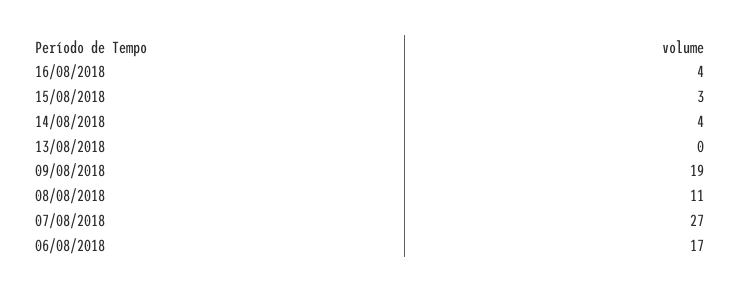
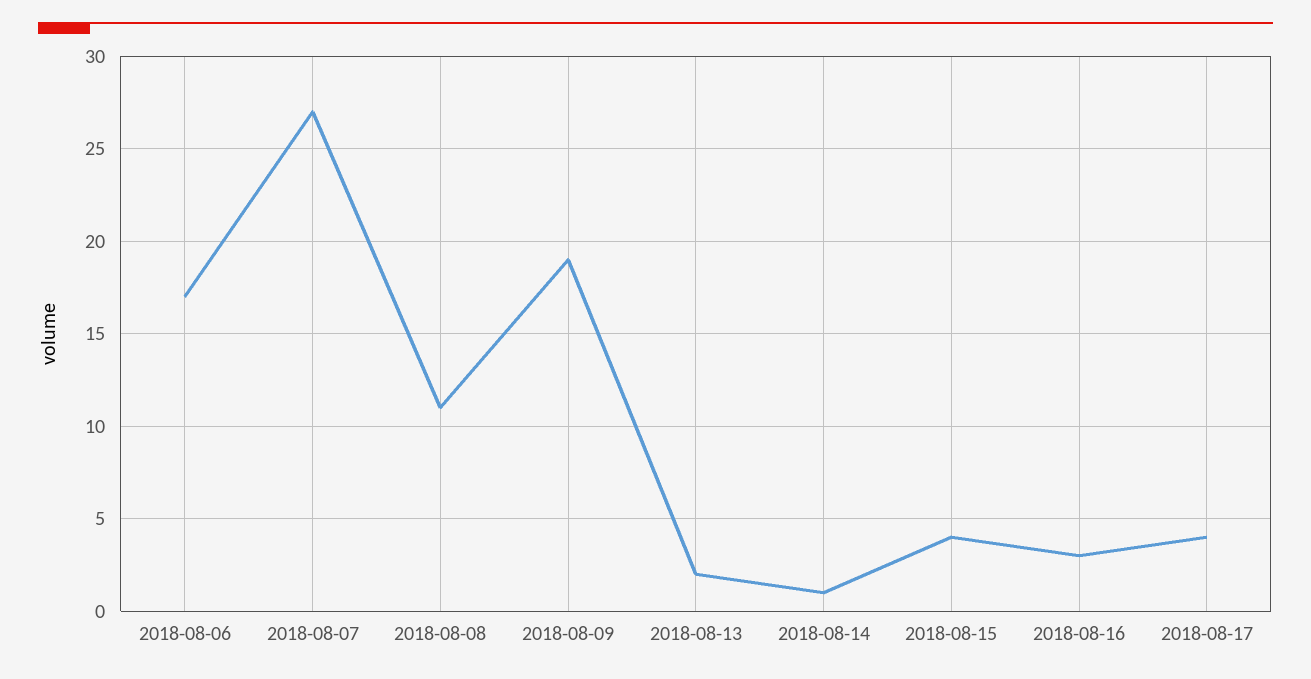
16/08/2018: 4 -> 3
15/08/2018: 3 -> 4
14/08/2018: 4 -> 1
13/08/2018: 0 -> 2
2018-08-17: none -> 4

